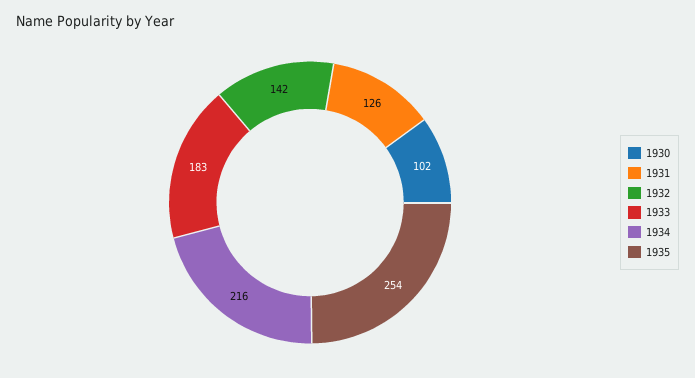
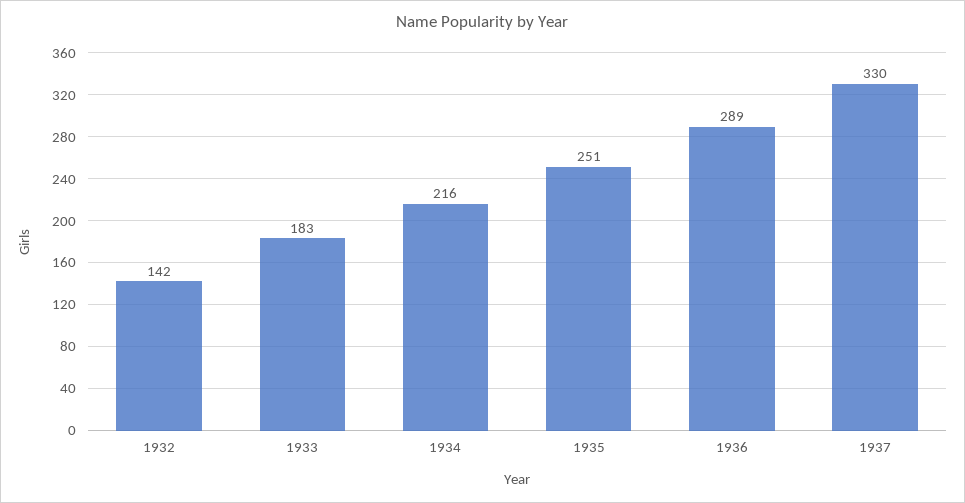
1930: 102 -> none
1931: 126 -> none
1935: 254 -> 251
1936: none -> 289
1937: none -> 330

